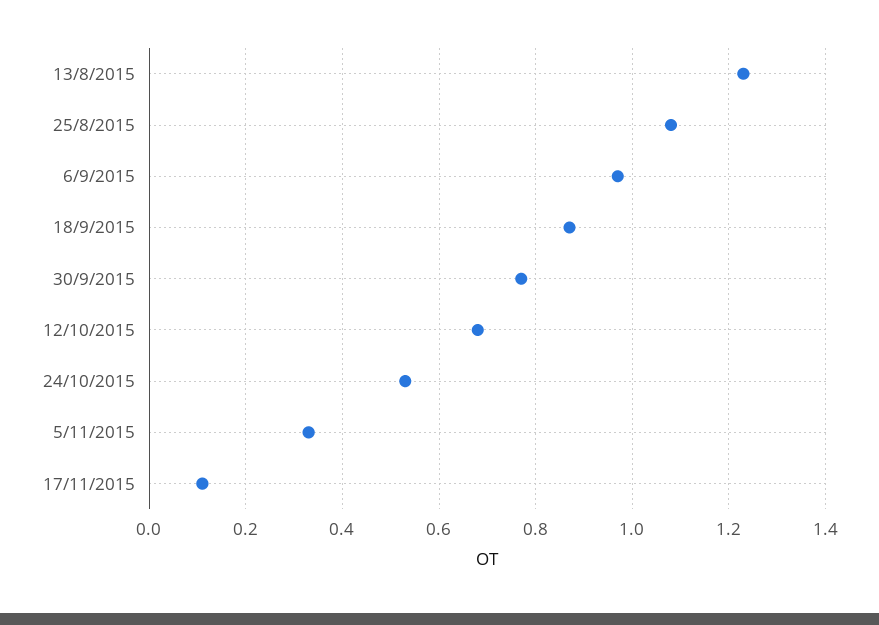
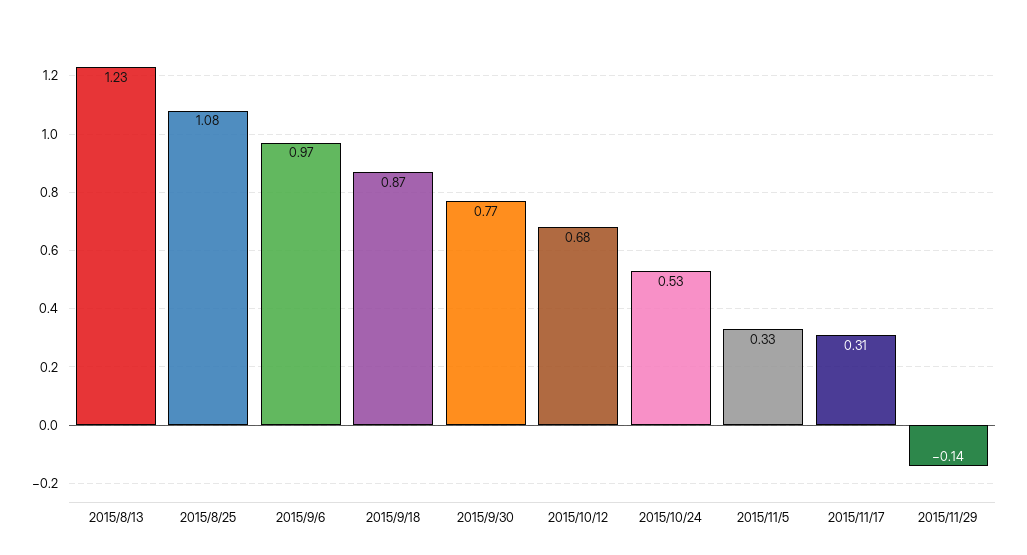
17/11/2015: 0.1 -> 0.31
2015/11/29: none -> -0.14

